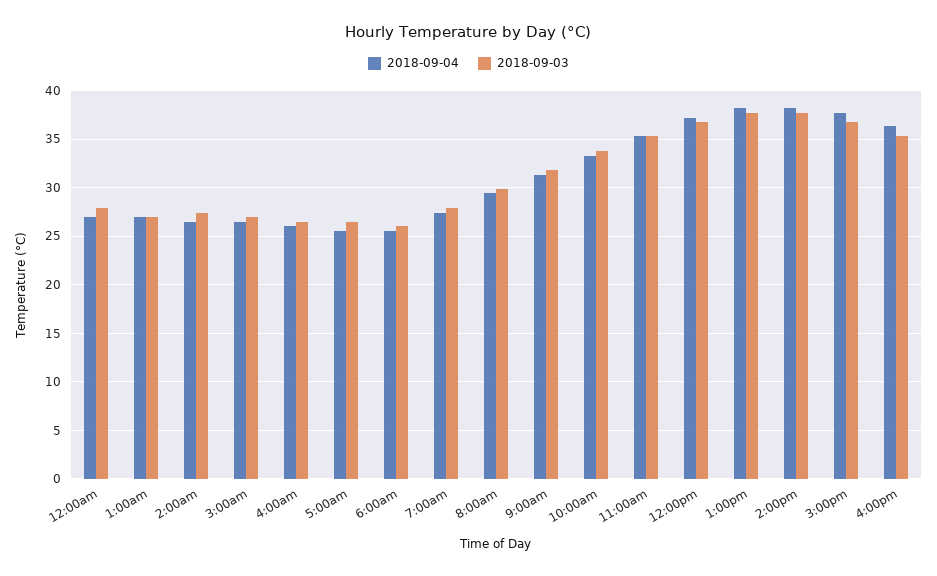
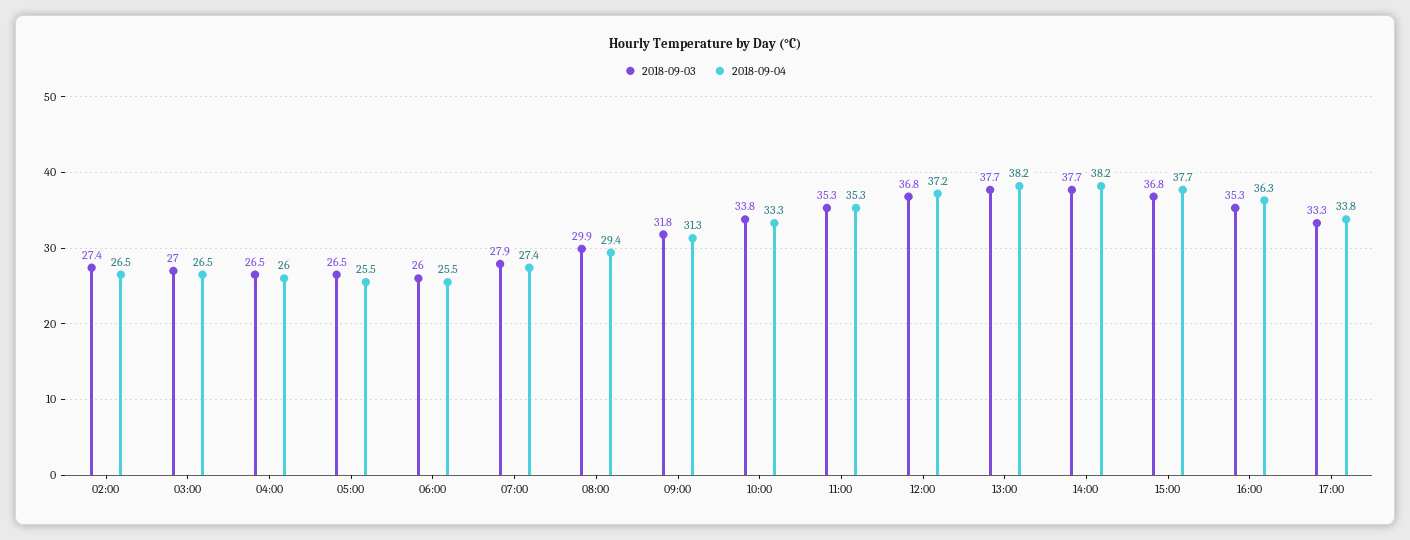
2018-09-04, 12:00am: 27 -> none
2018-09-03, 12:00am: 28 -> none
2018-09-04, 1:00am: 27 -> none
2018-09-03, 1:00am: 27 -> none
2018-09-03, 17:00: none -> 33.3
2018-09-04, 17:00: none -> 33.8

